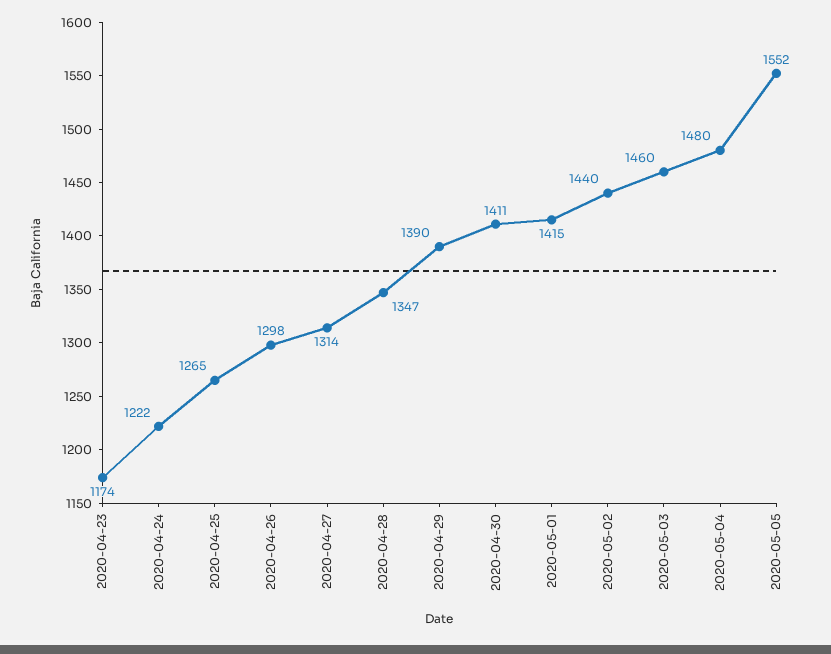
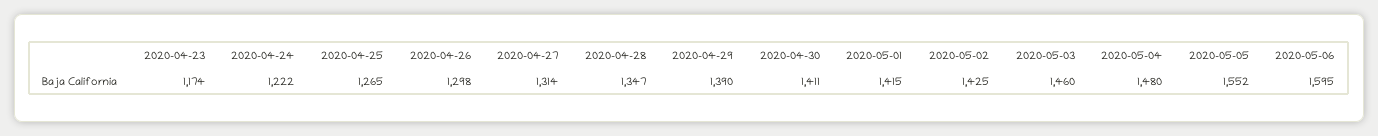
2020-05-02: 1440 -> 1425
2020-05-06: none -> 1595

